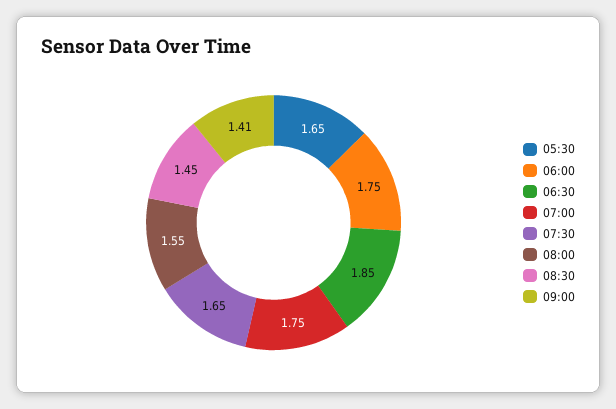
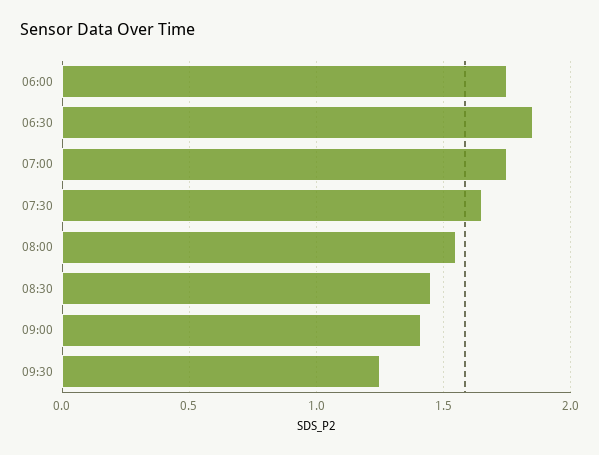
05:30: 1.65 -> none
09:30: none -> 1.25

